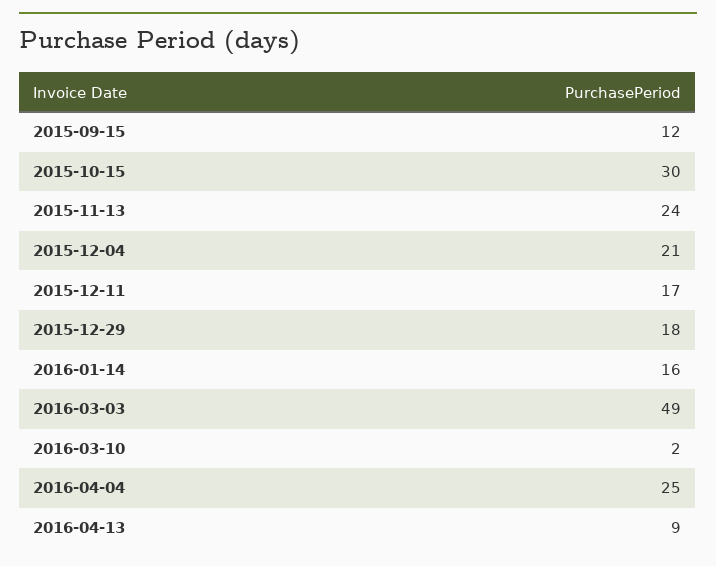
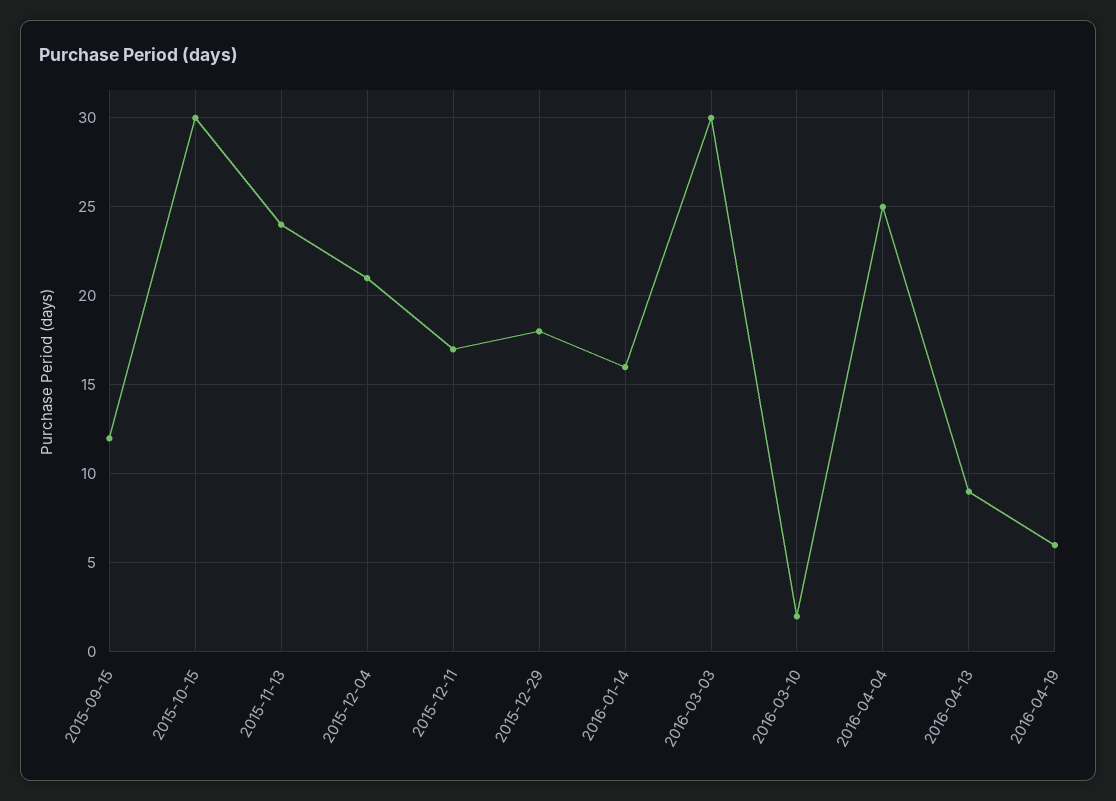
2016-03-03: 49 -> 30
2016-04-19: none -> 6

